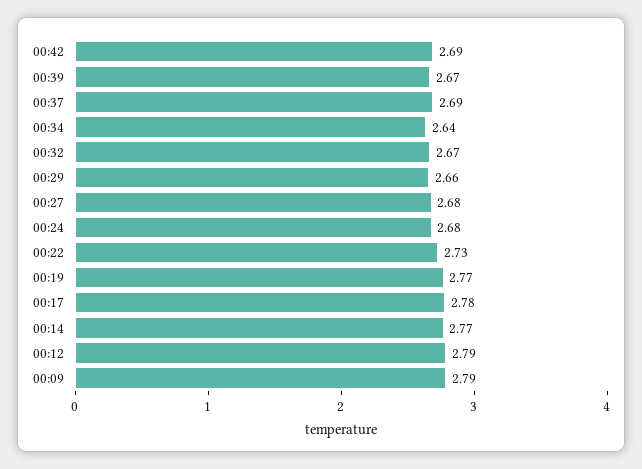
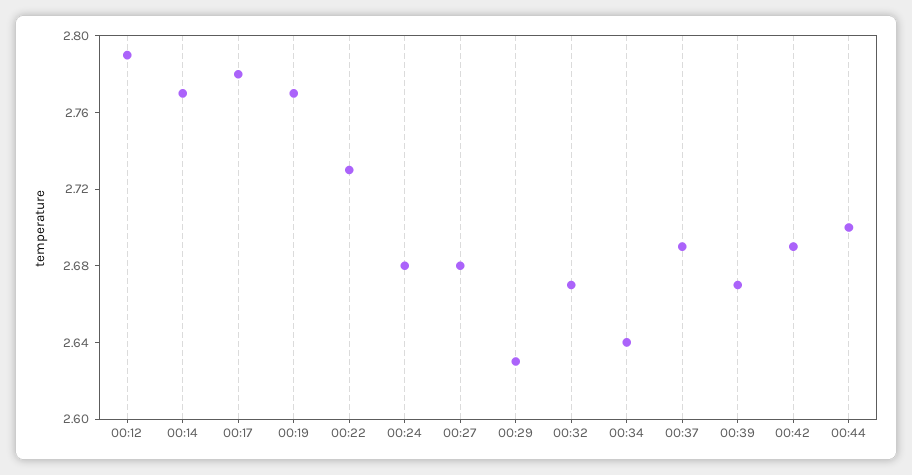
00:29: 2.66 -> 2.63
00:09: 2.79 -> none
00:44: none -> 2.7

